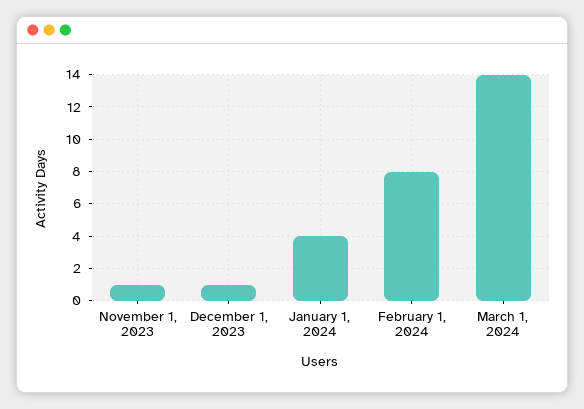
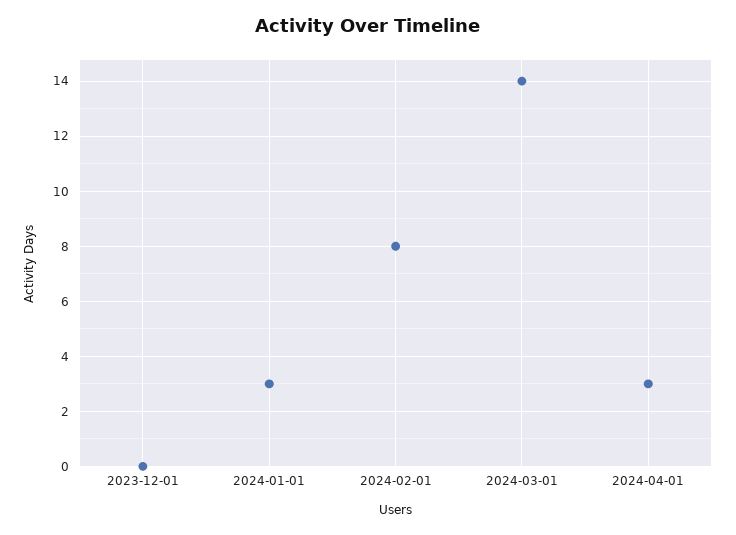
November 1, 2023: 1 -> none
December 1, 2023: 1 -> 0
January 1, 2024: 4 -> 3
2024-04-01: none -> 3

